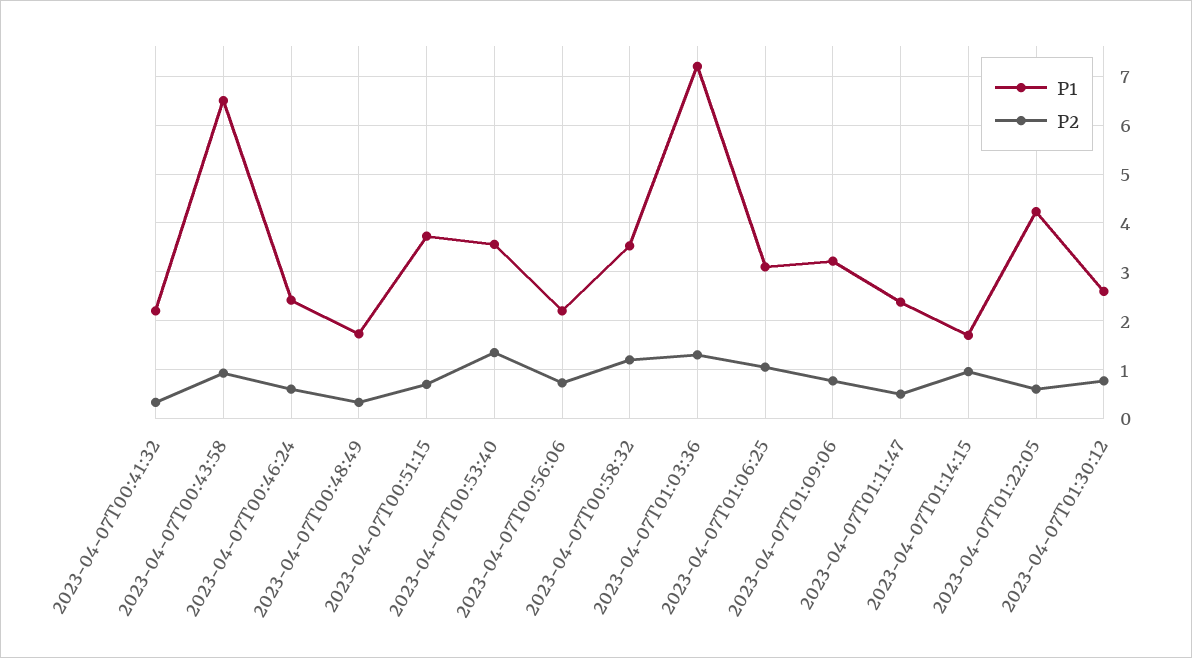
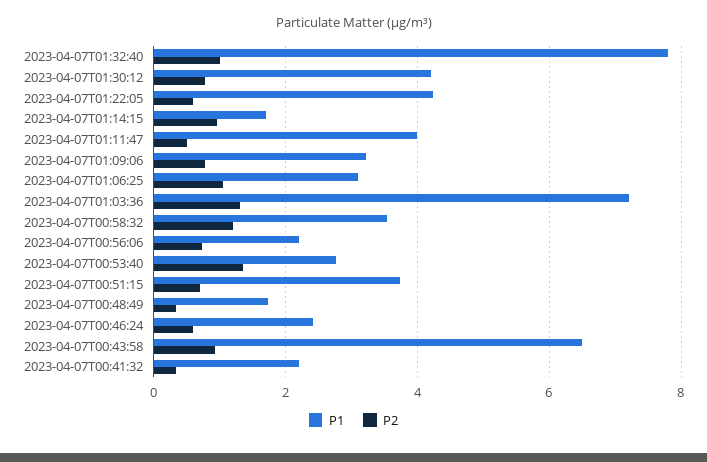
P1, 2023-04-07T00:53:40: 3.6 -> 2.8
P1, 2023-04-07T01:11:47: 2.4 -> 4
P1, 2023-04-07T01:30:12: 2.6 -> 4.2
P1, 2023-04-07T01:32:40: none -> 7.8
P2, 2023-04-07T01:32:40: none -> 1

